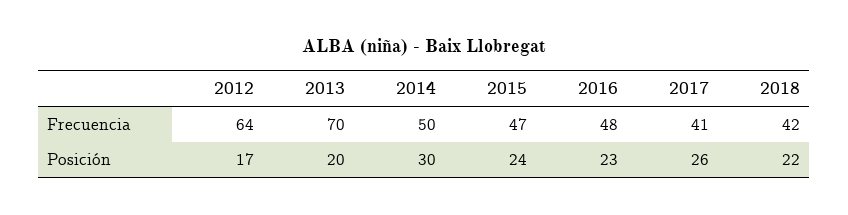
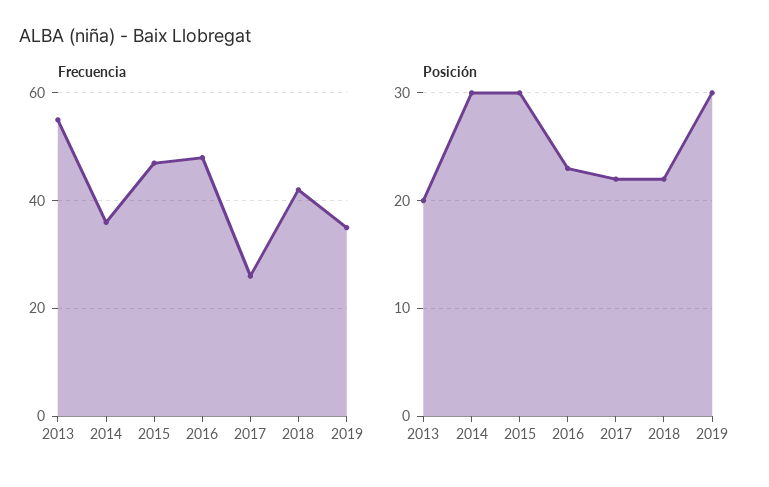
Frecuencia, 2012: 64 -> none
Frecuencia, 2013: 70 -> 55
Frecuencia, 2014: 50 -> 35
Frecuencia, 2017: 41 -> 25
Posición, 2012: 17 -> none
Posición, 2015: 24 -> 30
Posición, 2017: 26 -> 22
Frecuencia, 2019: none -> 35
Posición, 2019: none -> 30

